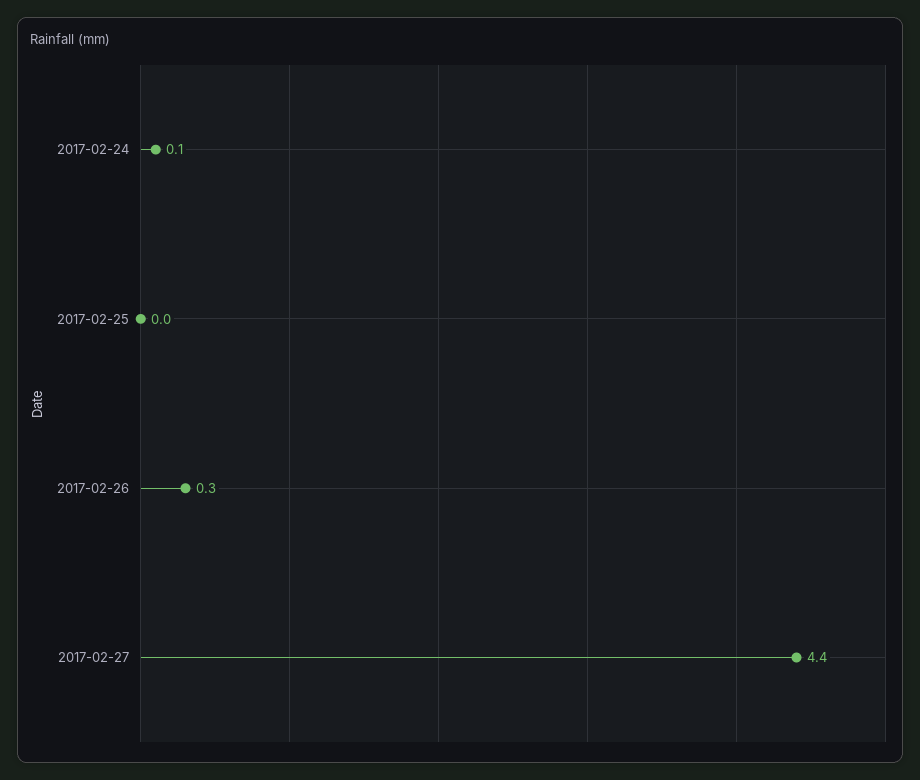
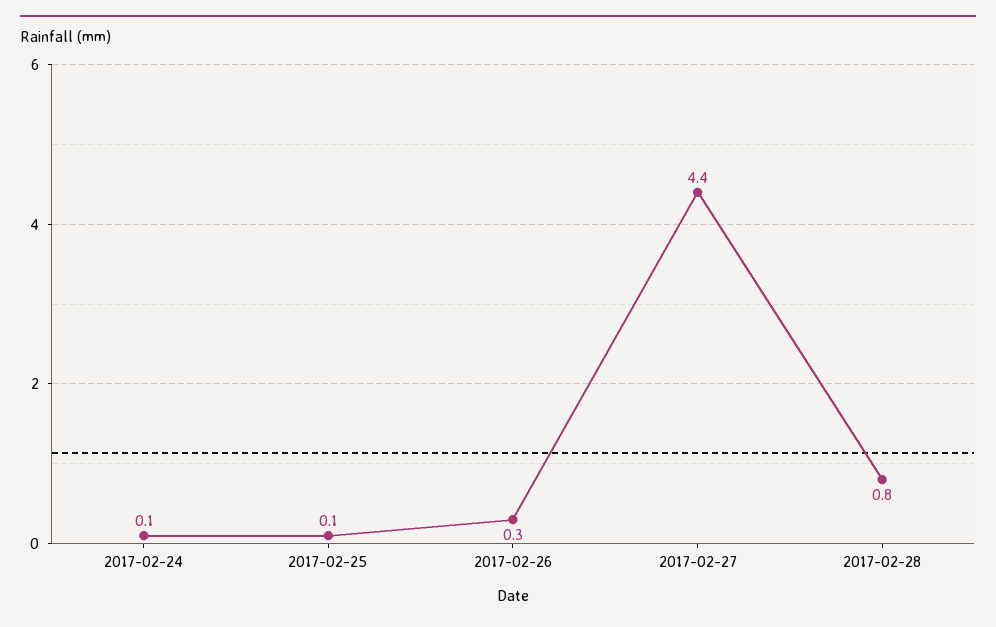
2017-02-25: 0 -> 0.1
2017-02-28: none -> 0.8

